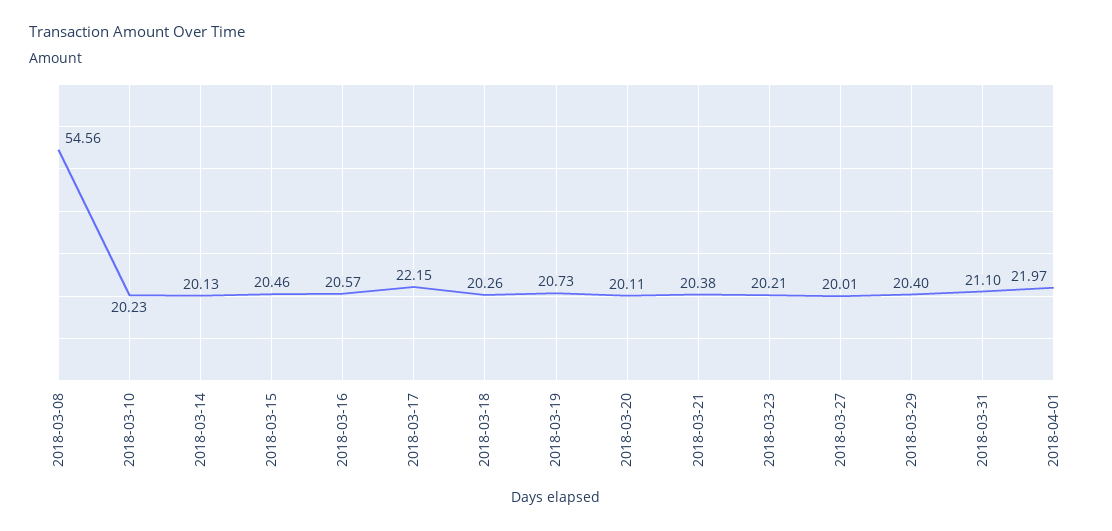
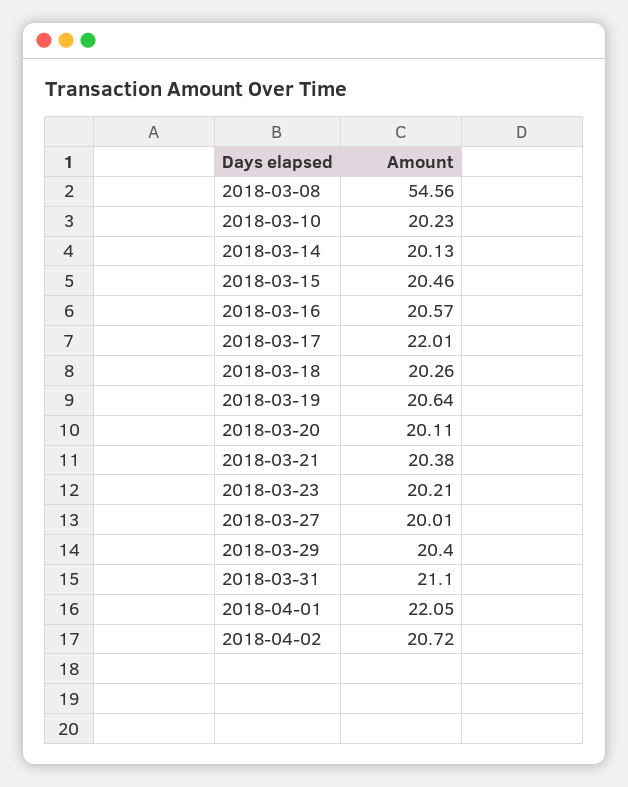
2018-03-17: 22.15 -> 22.01
2018-03-19: 20.73 -> 20.64
2018-04-01: 21.97 -> 22.05
2018-04-02: none -> 20.72

